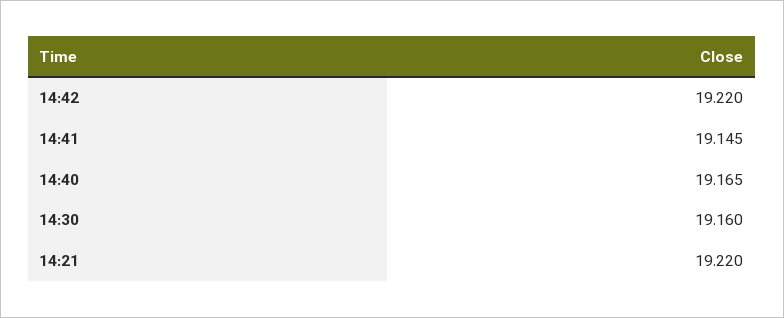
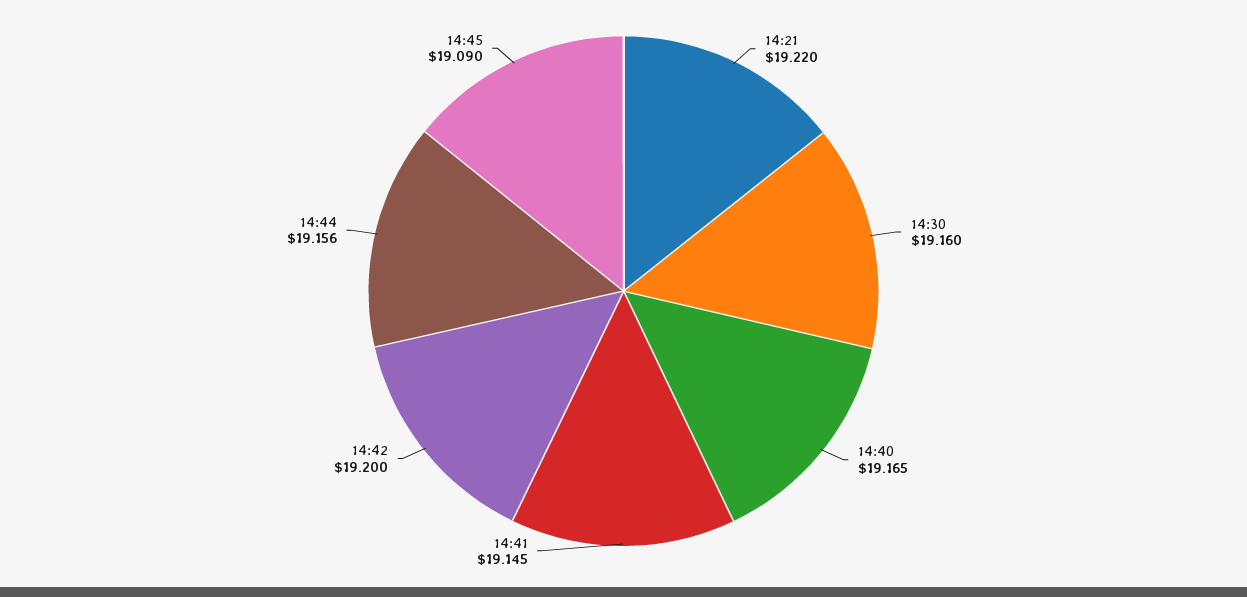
14:42: 19.22 -> 19.2
14:44: none -> 19.156
14:45: none -> 19.09

